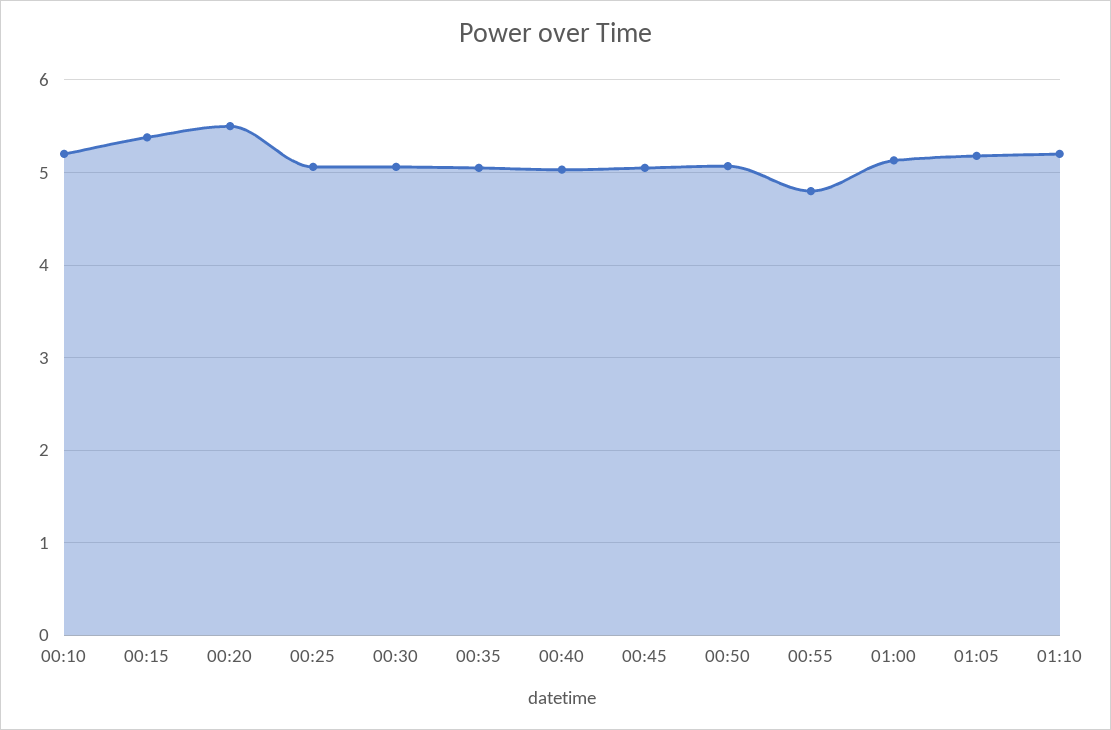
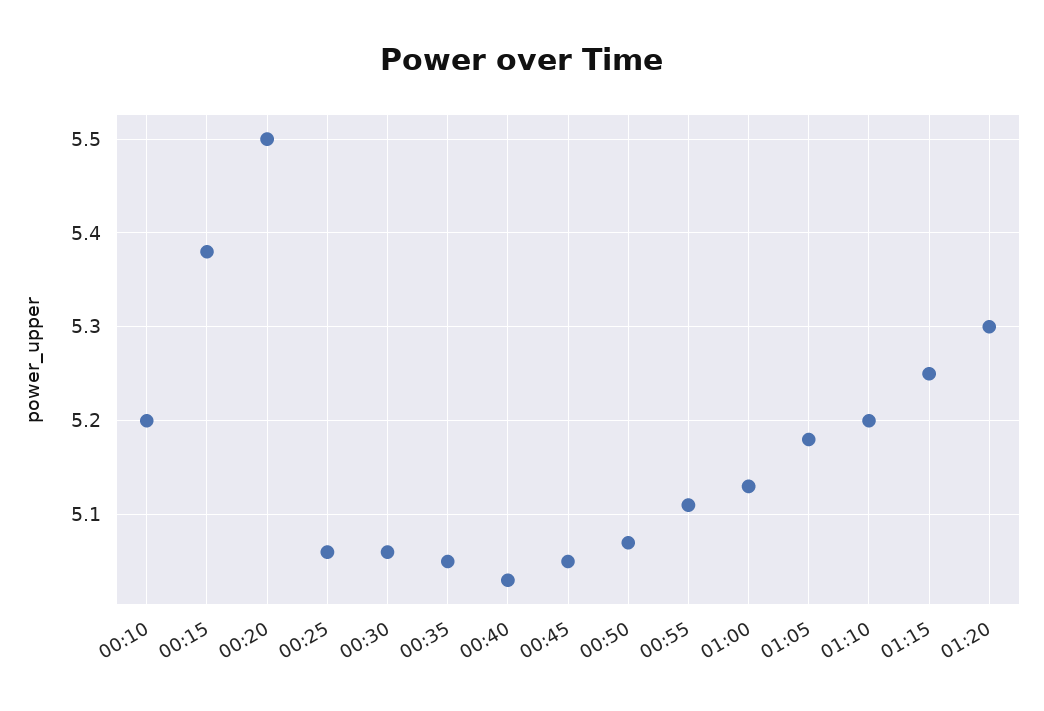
00:55: 4.8 -> 5.11
01:15: none -> 5.25
01:20: none -> 5.3

